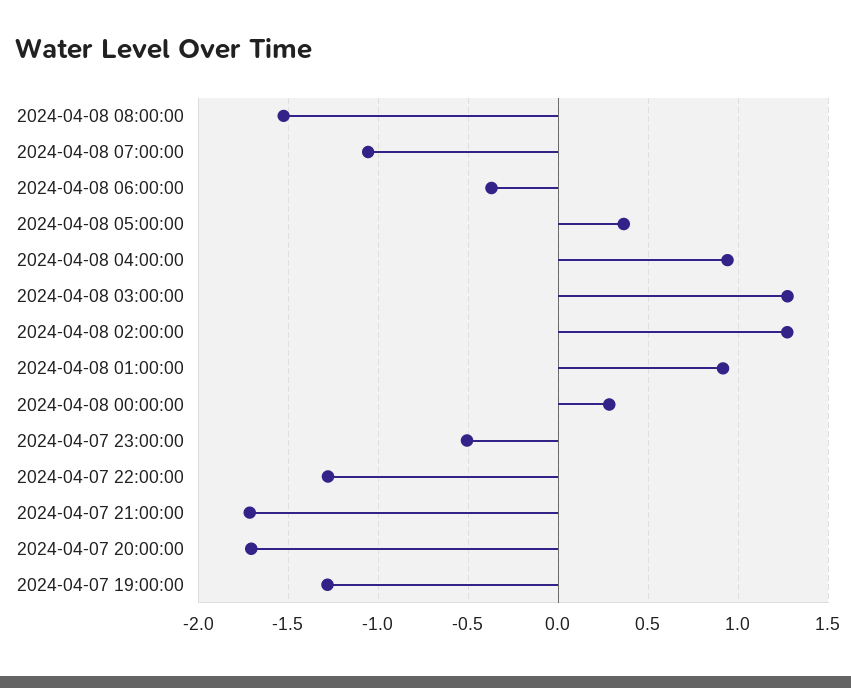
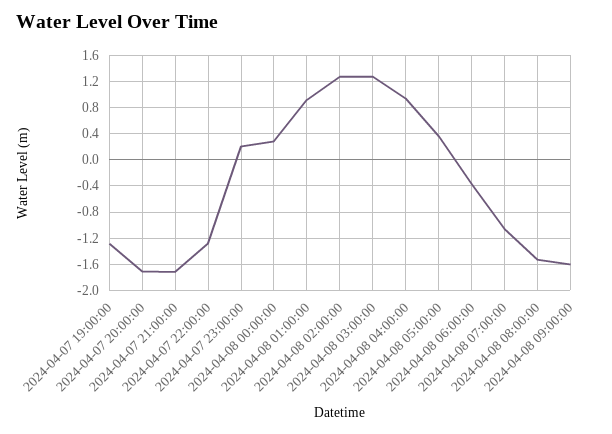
2024-04-07 23:00:00: -0.5 -> 0.2
2024-04-08 09:00:00: none -> -1.6

